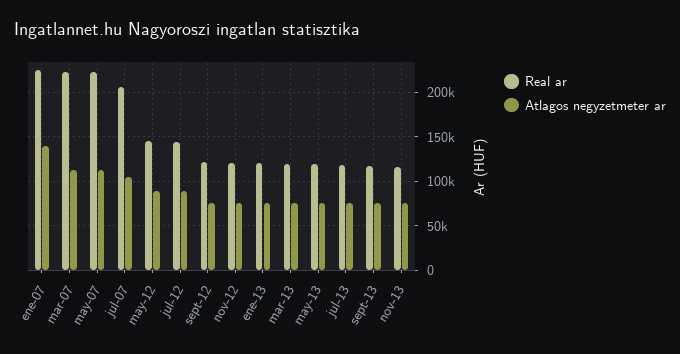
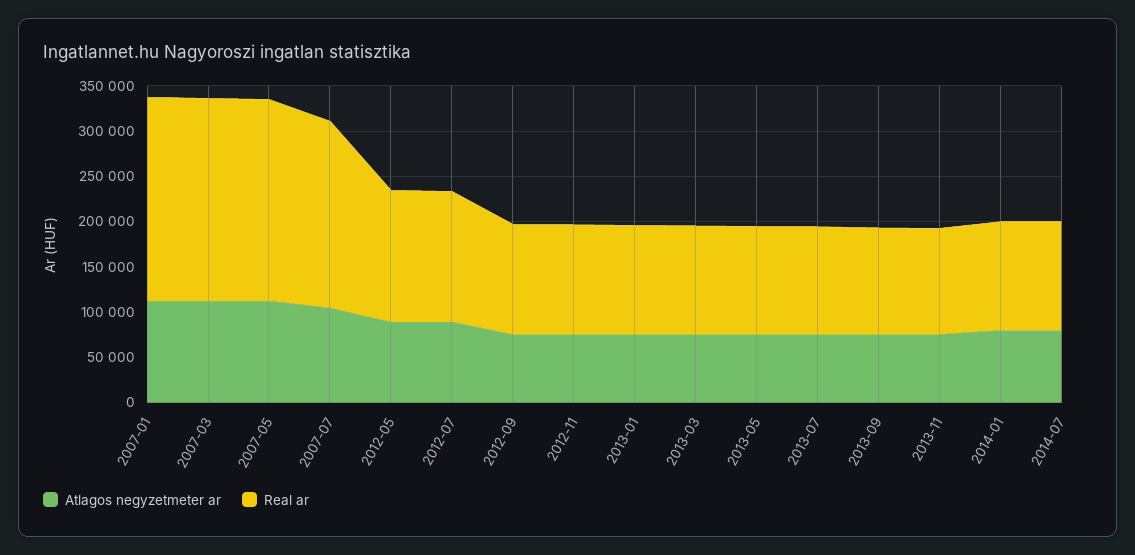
Atlagos negyzetmeter ar, ene-07: 140000 -> 110000
Atlagos negyzetmeter ar, 2014-01: none -> 80000
Real ar, 2014-01: none -> 120000
Atlagos negyzetmeter ar, 2014-07: none -> 80000
Real ar, 2014-07: none -> 120000

